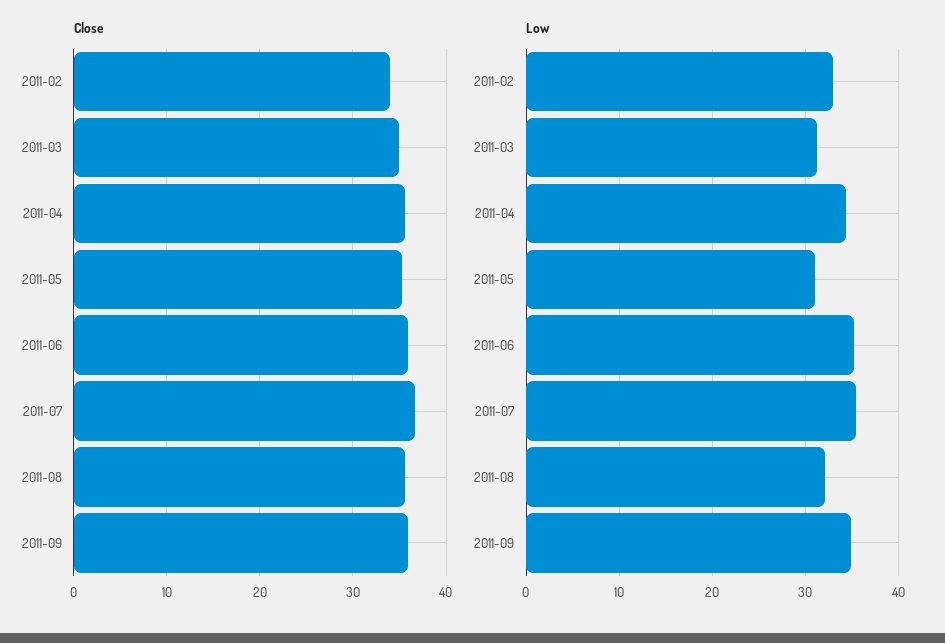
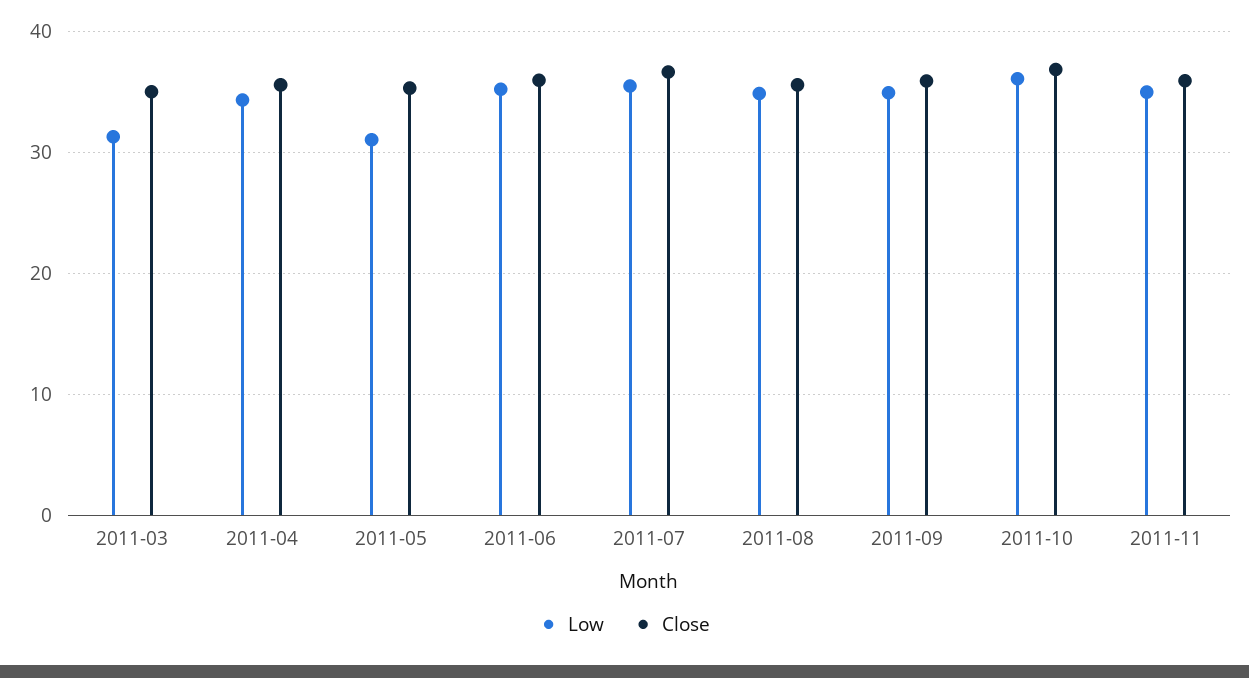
Close, 2011-02: 34 -> none
Low, 2011-02: 33 -> none
Low, 2011-08: 32 -> 35
Low, 2011-10: none -> 36
Close, 2011-10: none -> 37
Low, 2011-11: none -> 35
Close, 2011-11: none -> 36

